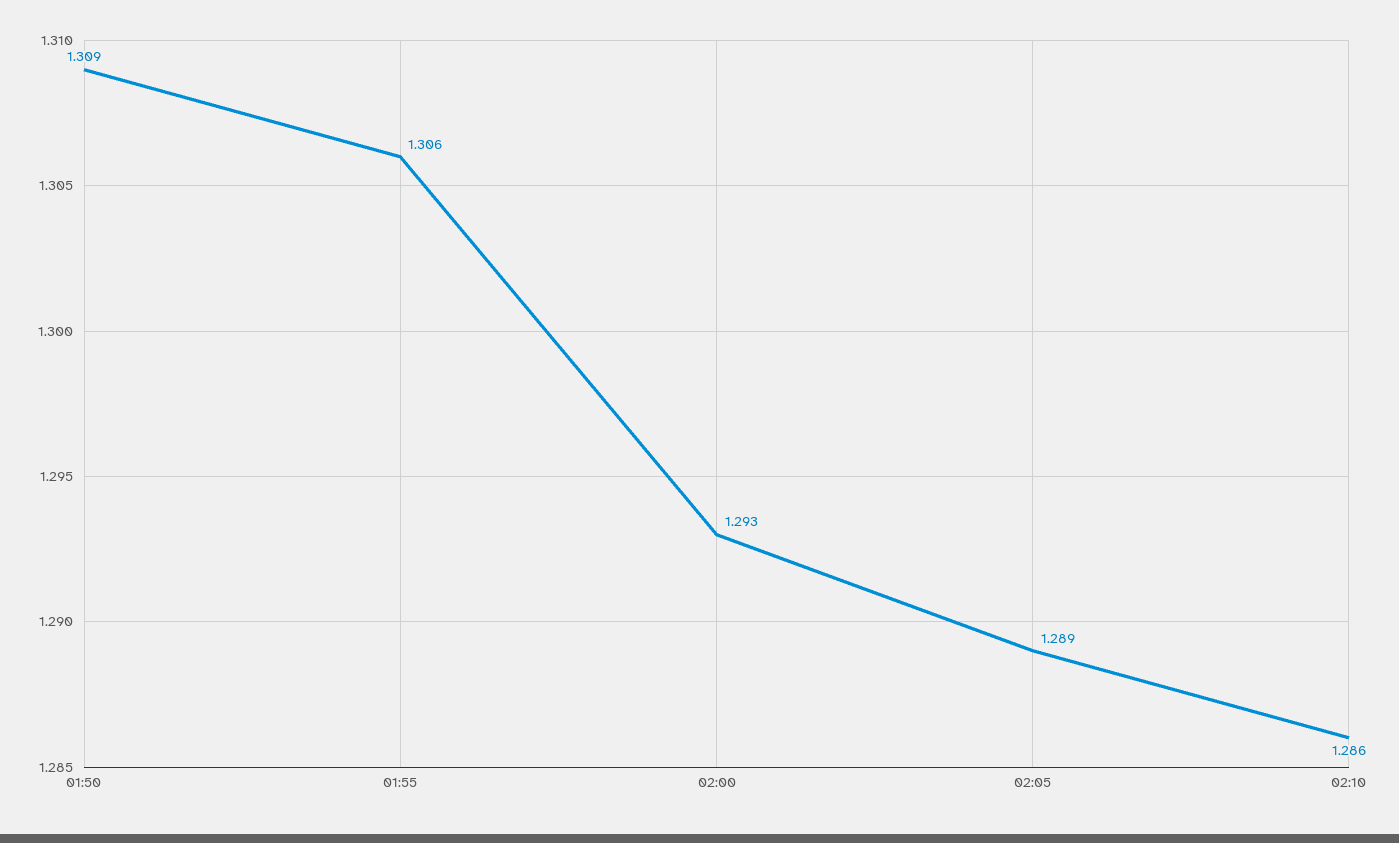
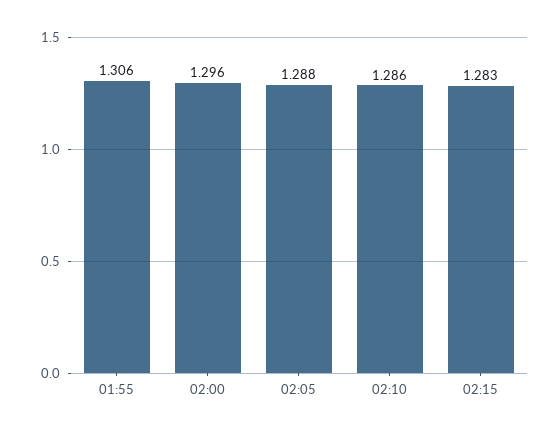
01:50: 1.309 -> none
02:00: 1.293 -> 1.296
02:05: 1.289 -> 1.288
02:15: none -> 1.283

